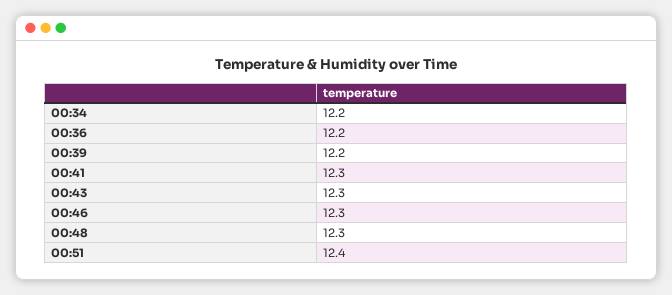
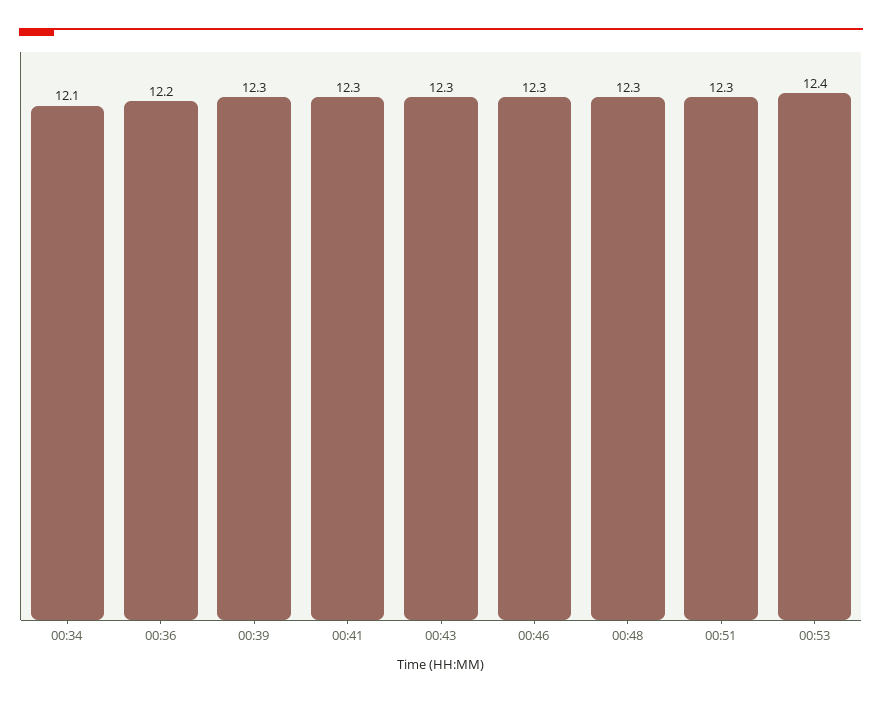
00:34: 12.2 -> 12.1
00:39: 12.2 -> 12.3
00:51: 12.4 -> 12.3
00:53: none -> 12.4

